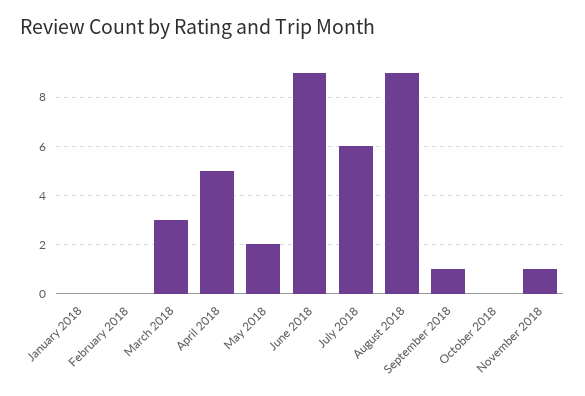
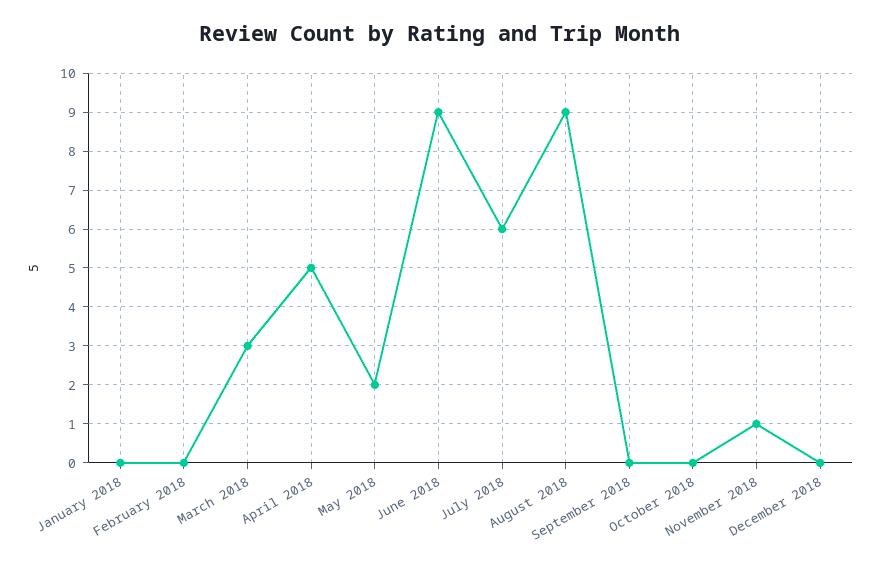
September 2018: 1 -> 0
December 2018: none -> 0

